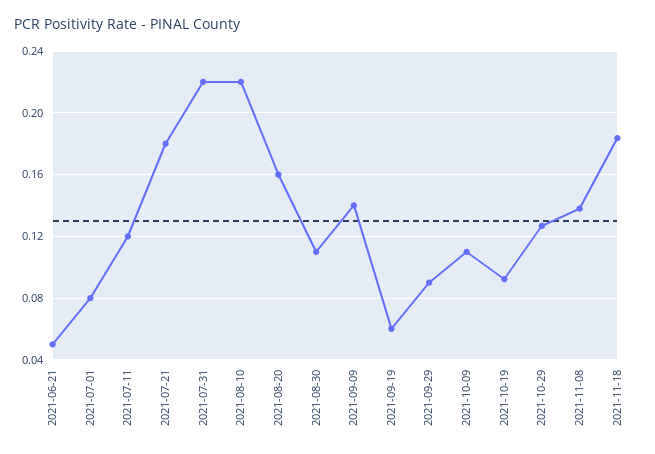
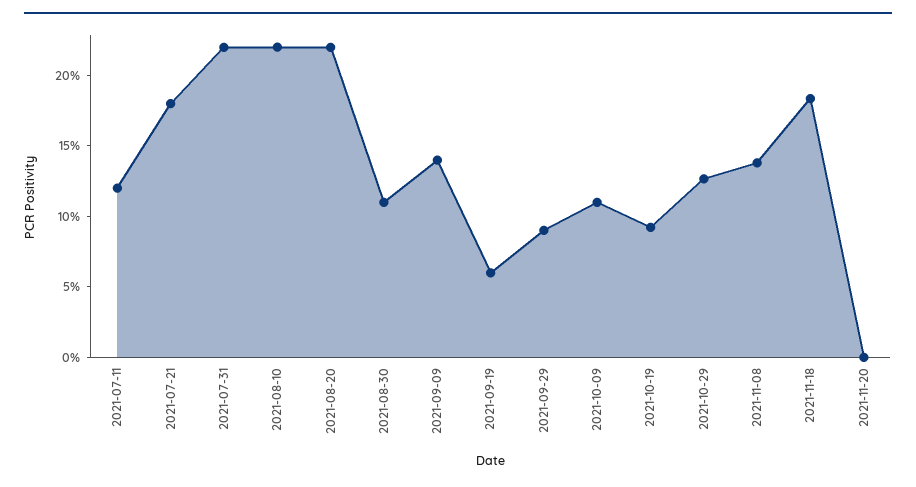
2021-06-21: 0.05 -> none
2021-07-01: 0.08 -> none
2021-08-20: 0.16 -> 0.22
2021-11-20: none -> 0

